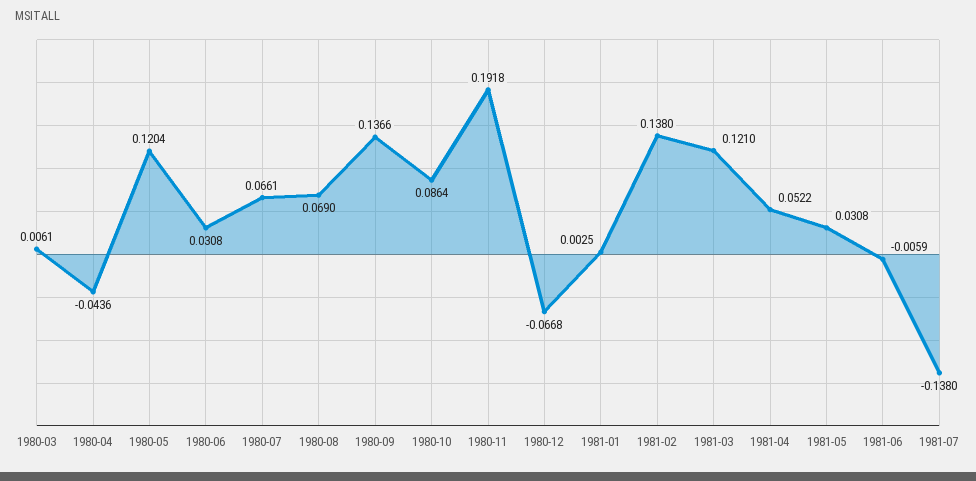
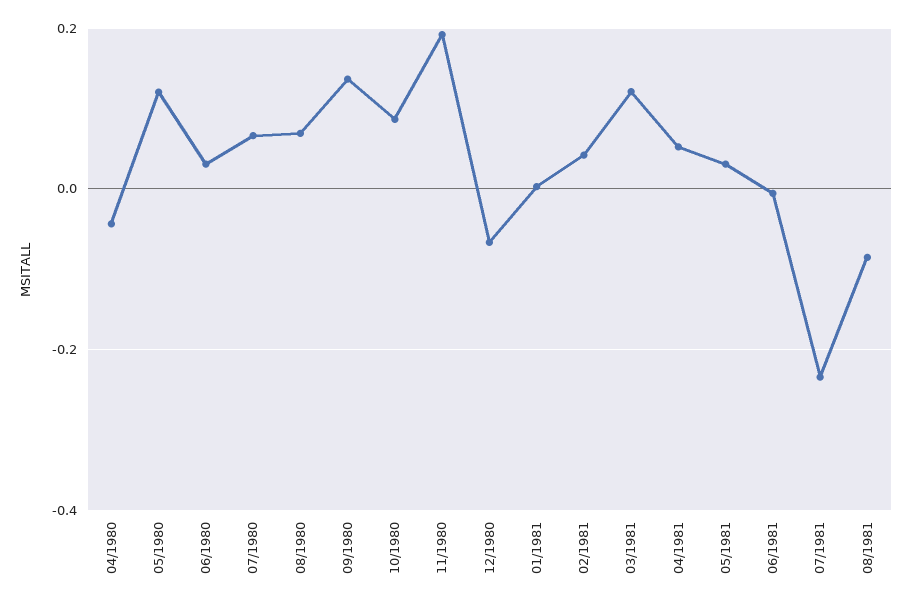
1980-03: 0.0061 -> none
1981-02: 0.138 -> 0.04
1981-07: -0.138 -> -0.24
08/1981: none -> -0.08

